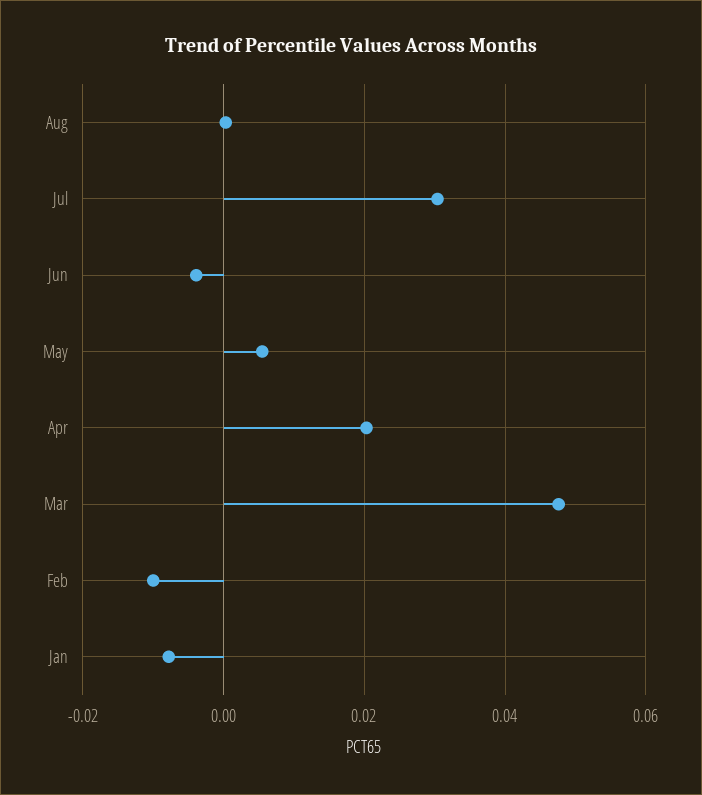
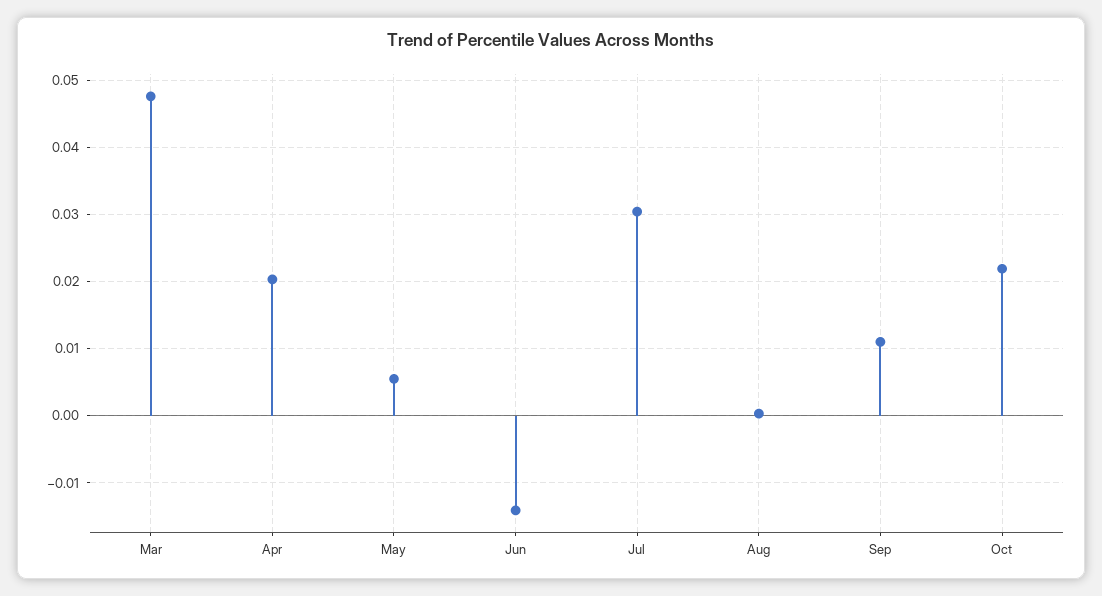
Jun: -0.004 -> -0.014
Feb: -0.01 -> none
Jan: -0.008 -> none
Sep: none -> 0.011
Oct: none -> 0.022

